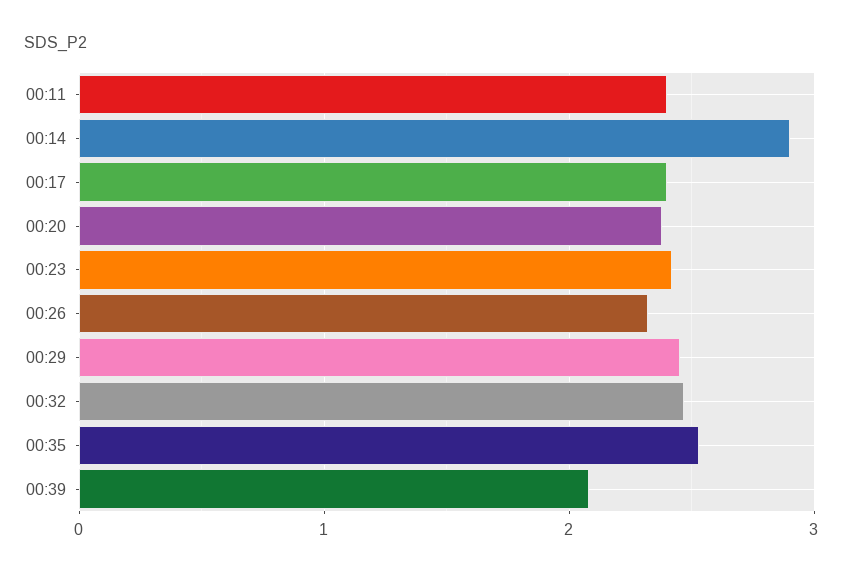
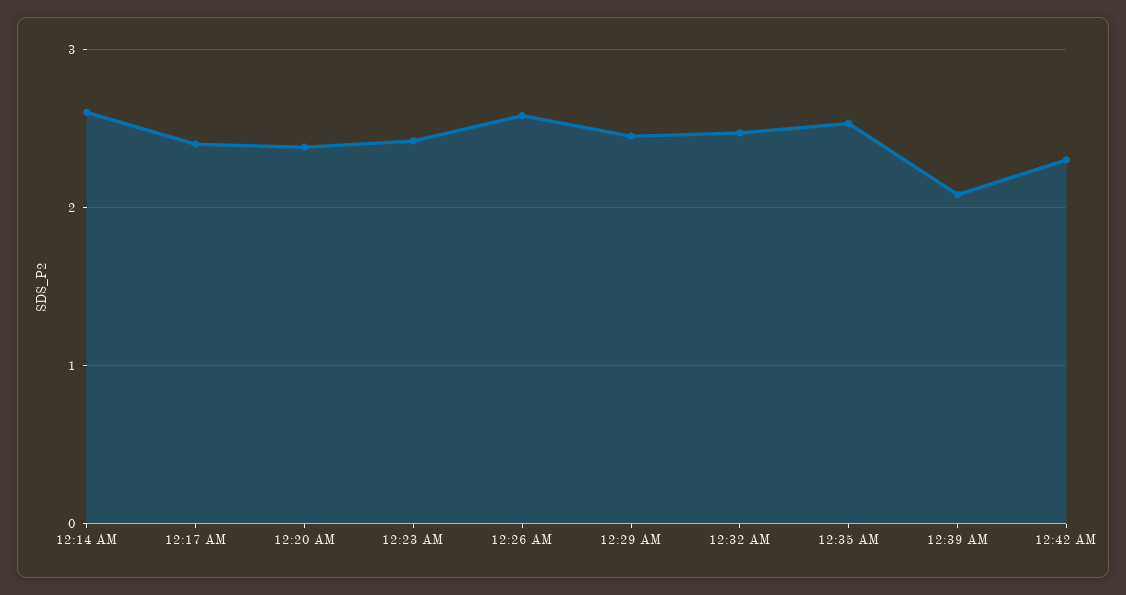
00:11: 2.4 -> none
00:14: 2.9 -> 2.6
00:26: 2.3 -> 2.6
12:42 AM: none -> 2.3

